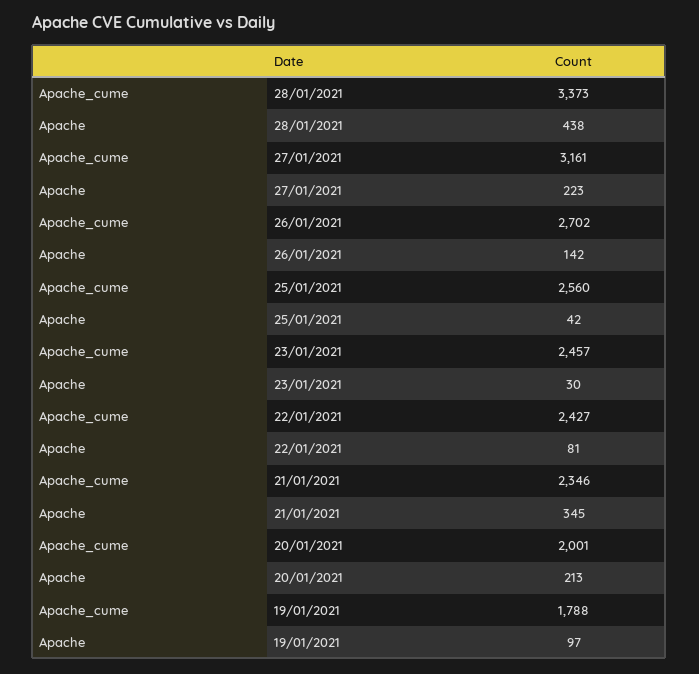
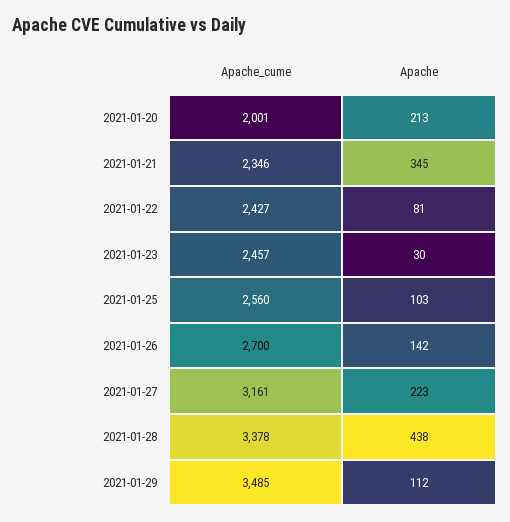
Apache_cume, 28/01/2021: 3373 -> 3378
Apache_cume, 26/01/2021: 2702 -> 2700
Apache, 25/01/2021: 42 -> 103
Apache_cume, 19/01/2021: 1788 -> none
Apache, 19/01/2021: 97 -> none
Apache_cume, 2021-01-29: none -> 3485
Apache, 2021-01-29: none -> 112

